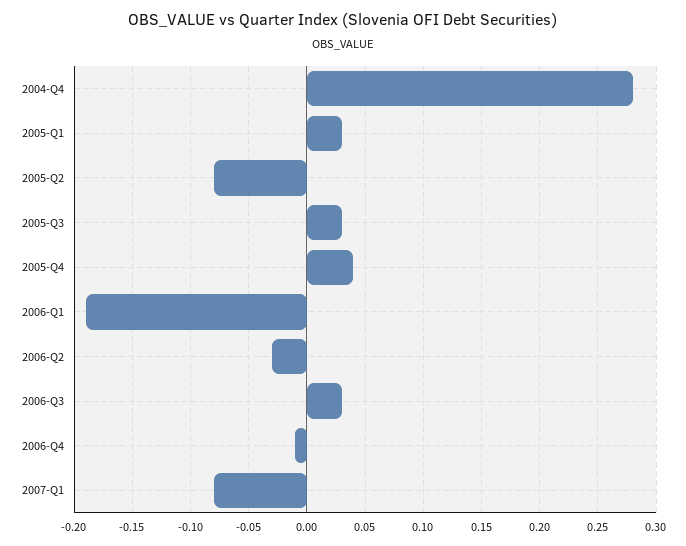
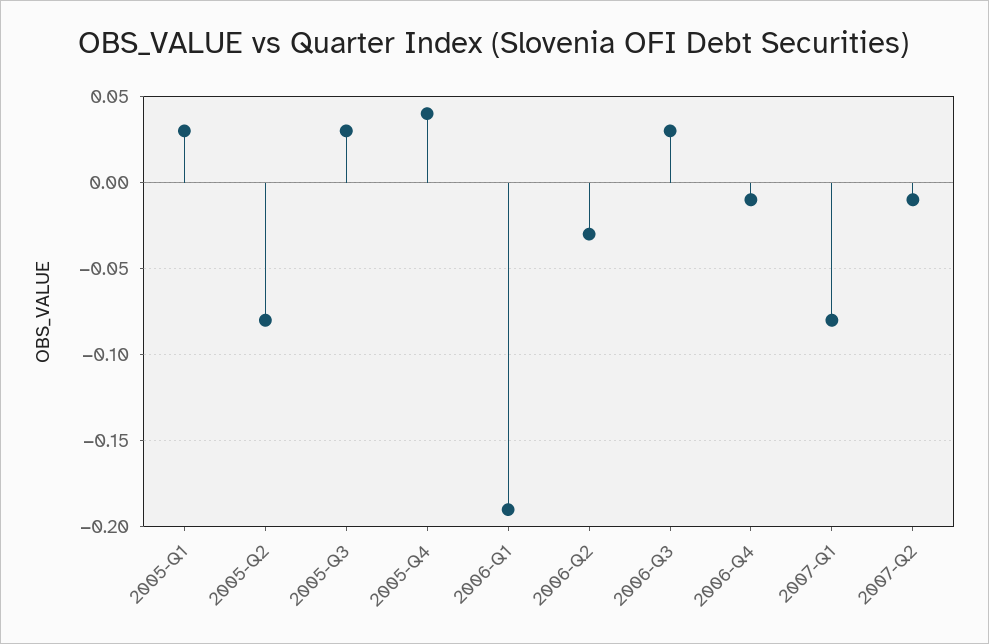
2004-Q4: 0.28 -> none
2007-Q2: none -> -0.01

